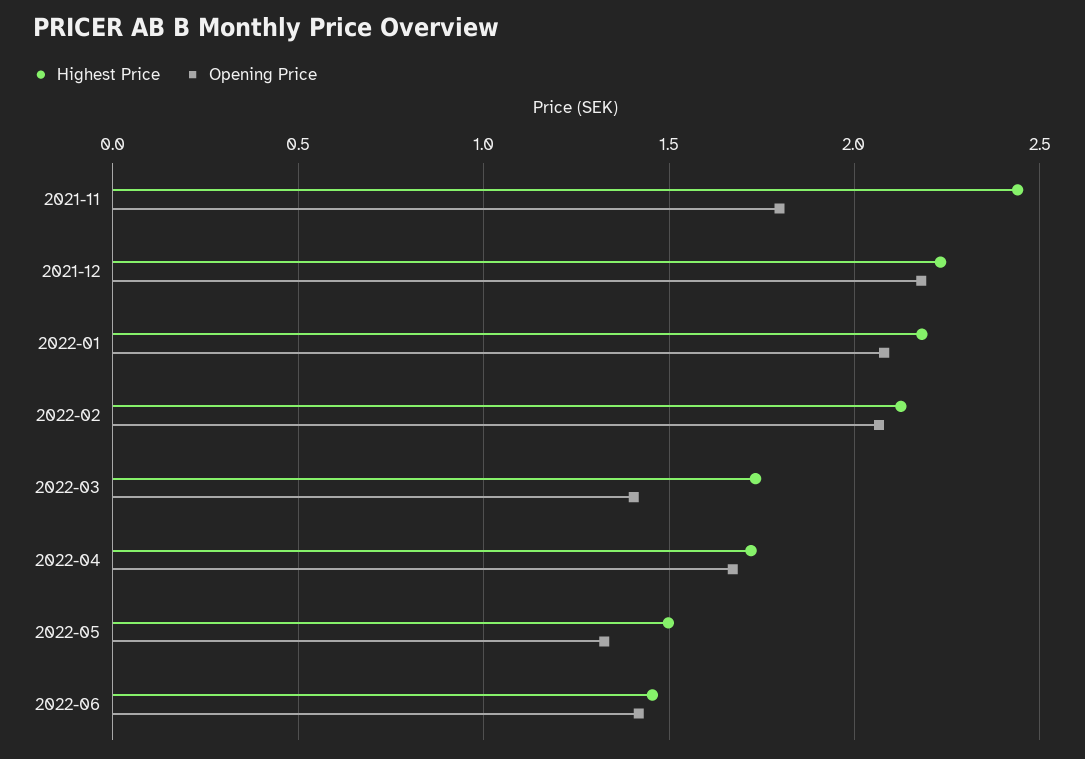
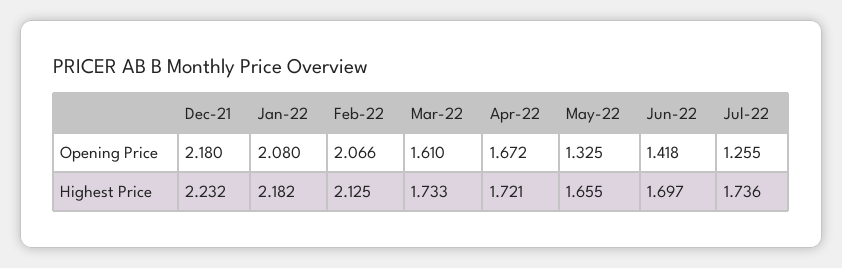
Highest Price, 2021-11: 2.45 -> none
Opening Price, 2021-11: 1.8 -> none
Opening Price, 2022-03: 1.4 -> 1.61
Highest Price, 2022-05: 1.5 -> 1.655
Highest Price, 2022-06: 1.45 -> 1.697
Opening Price, Jul-22: none -> 1.255
Highest Price, Jul-22: none -> 1.736

